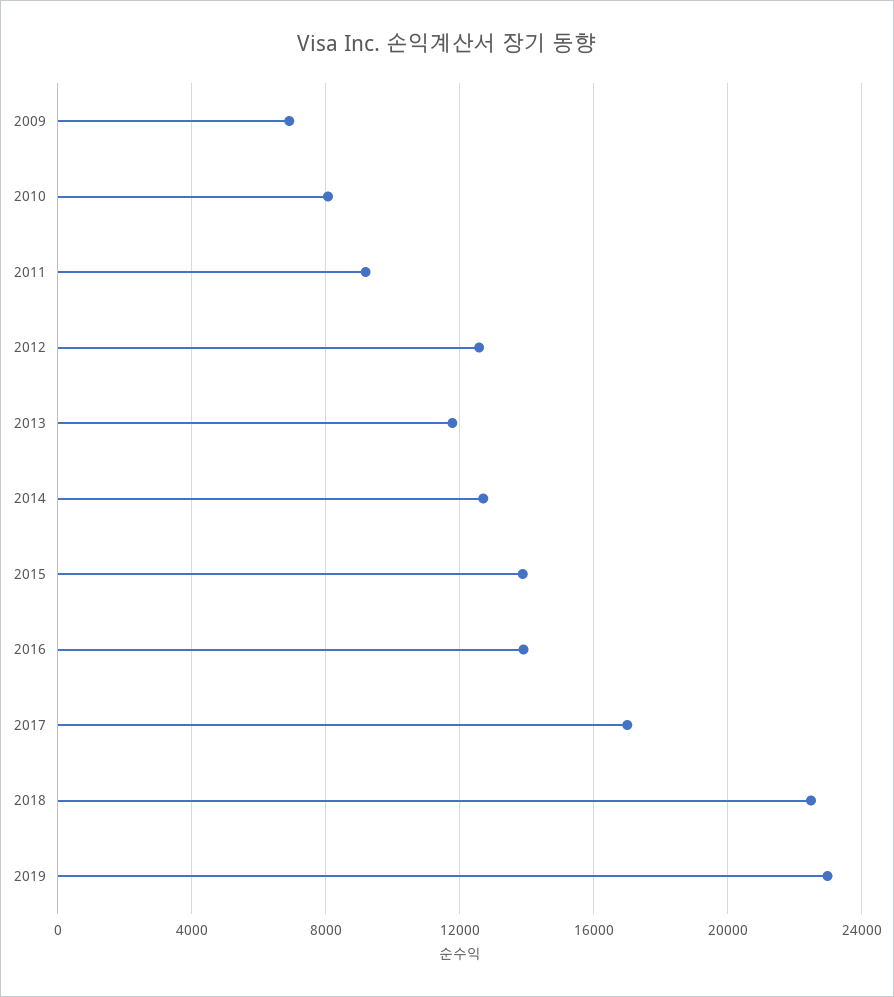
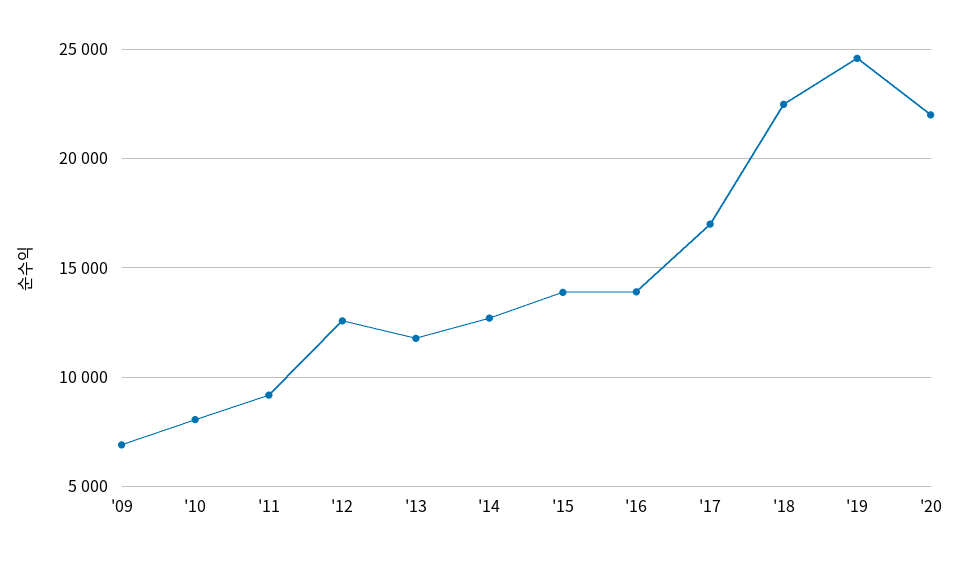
2019: 23000 -> 24500
'20: none -> 22000

